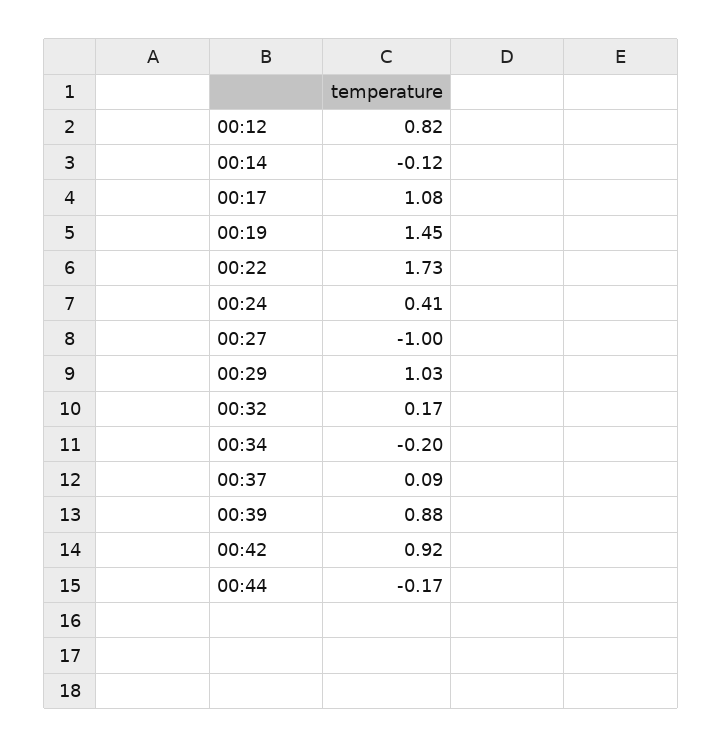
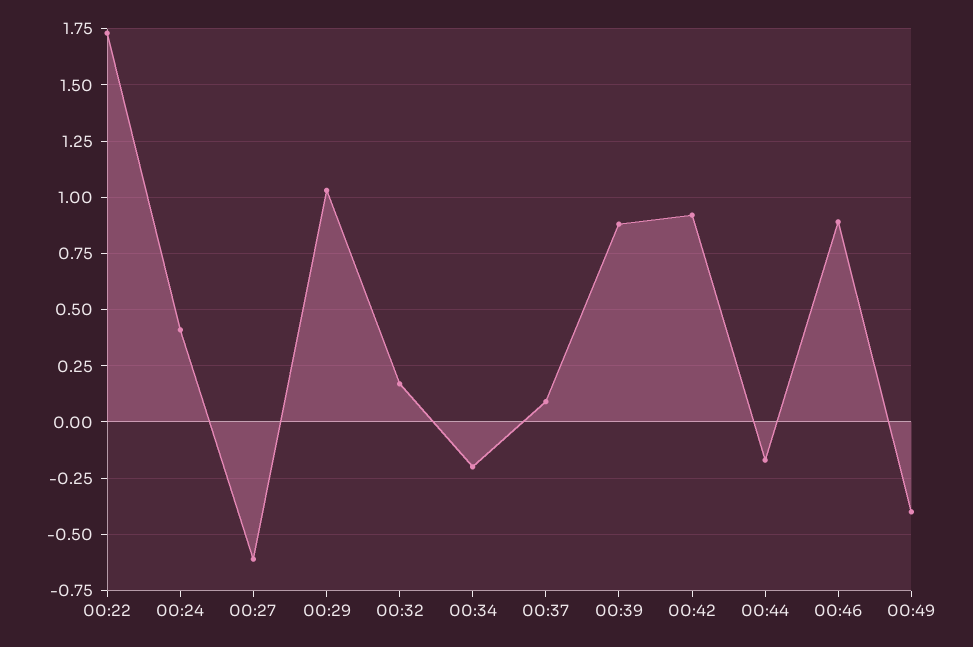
00:12: 0.82 -> none
00:14: -0.12 -> none
00:17: 1.08 -> none
00:19: 1.45 -> none
00:27: -1 -> -0.6
00:46: none -> 0.9
00:49: none -> -0.4

